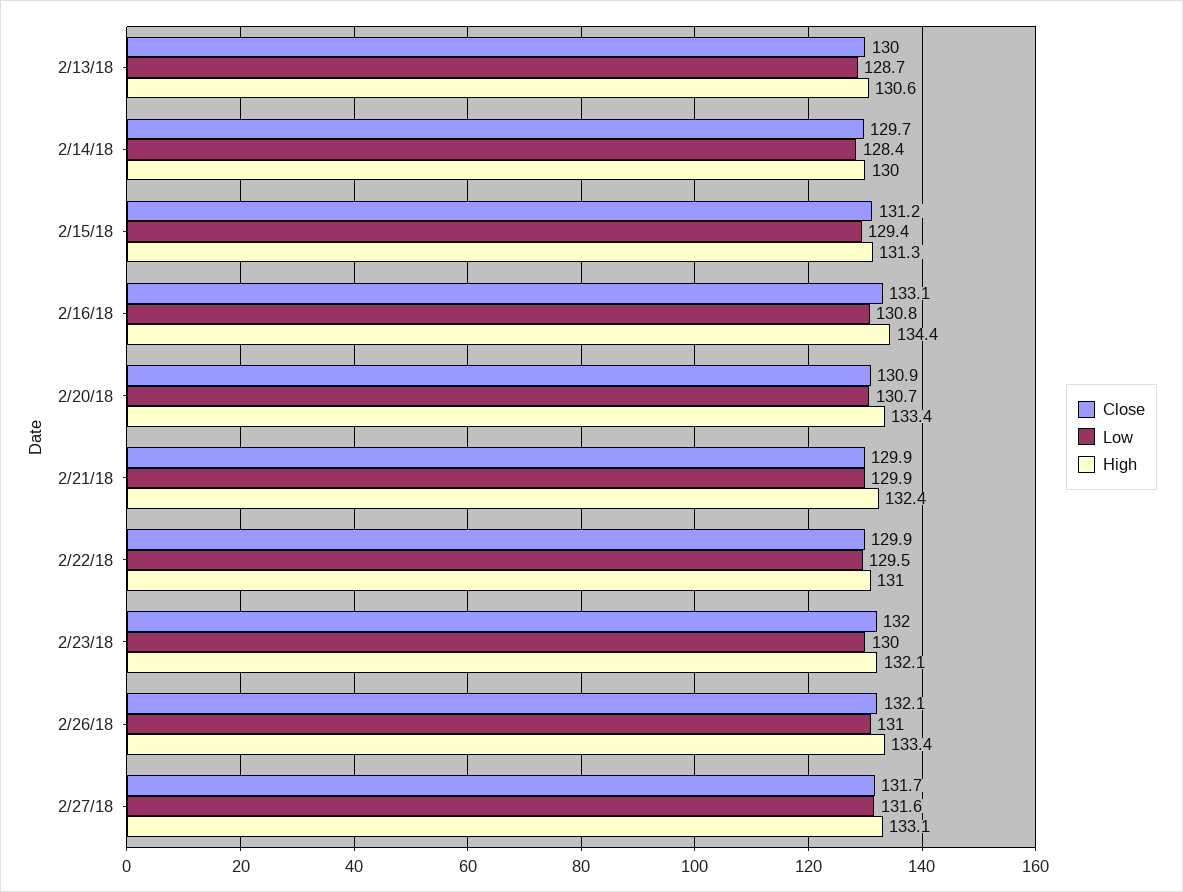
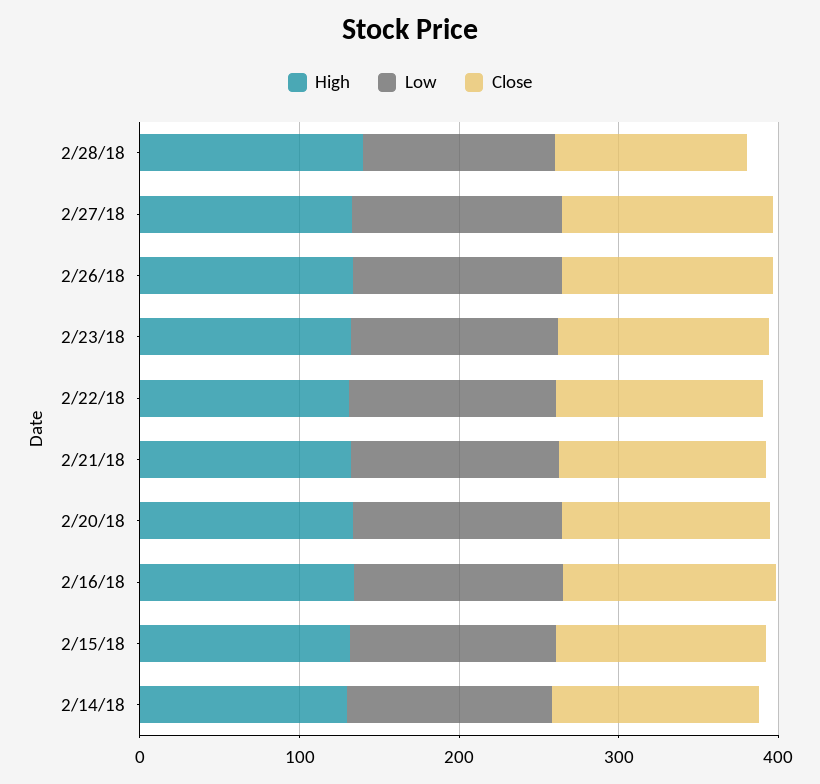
Close, 2/13/18: 130 -> none
Low, 2/13/18: 128.7 -> none
High, 2/13/18: 130.6 -> none
High, 2/28/18: none -> 140
Low, 2/28/18: none -> 120
Close, 2/28/18: none -> 120

